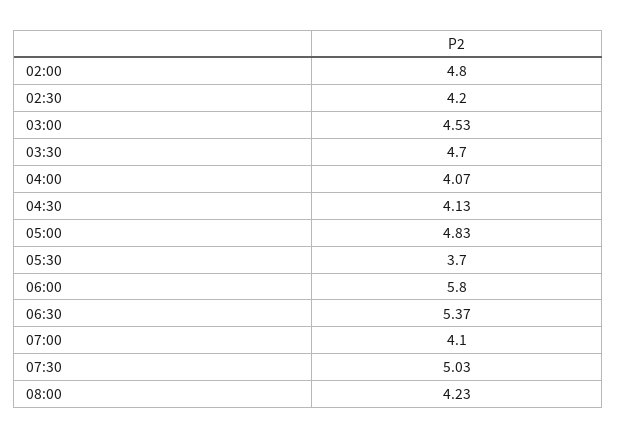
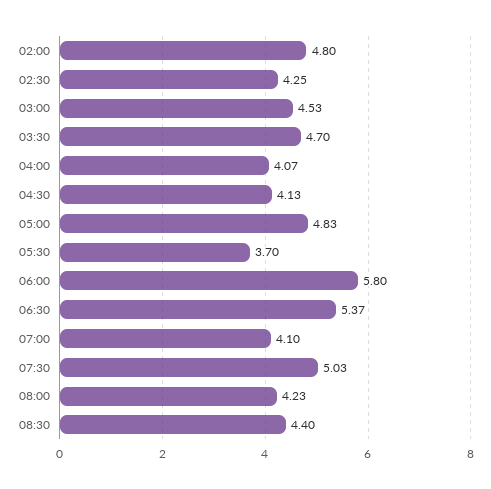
02:30: 4.2 -> 4.25
08:30: none -> 4.4

